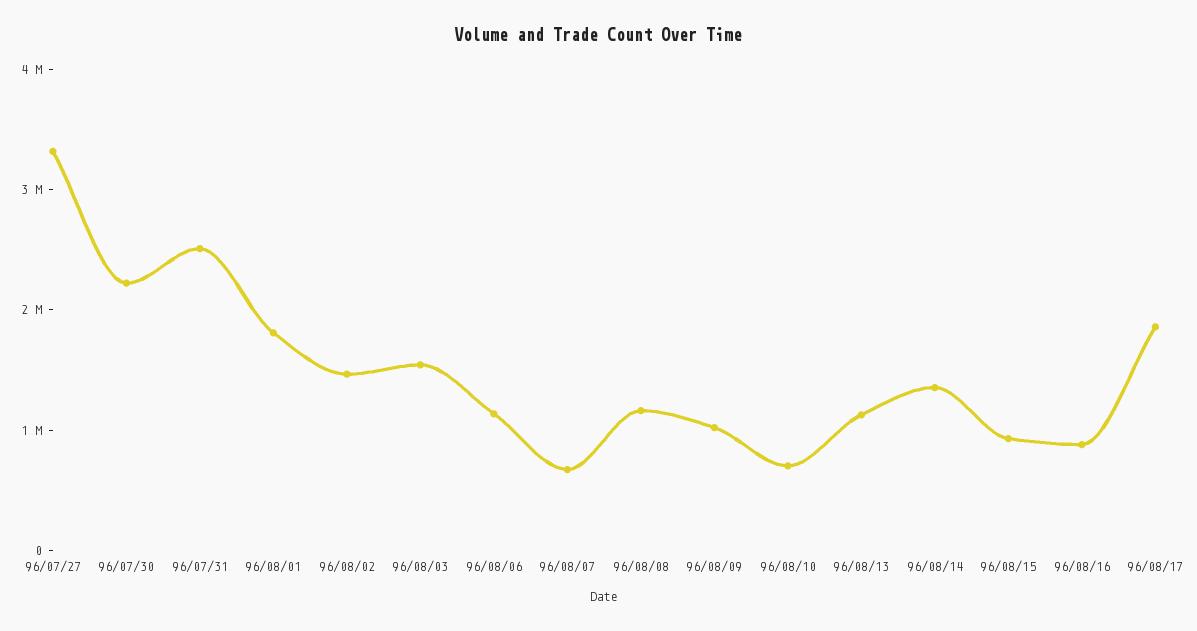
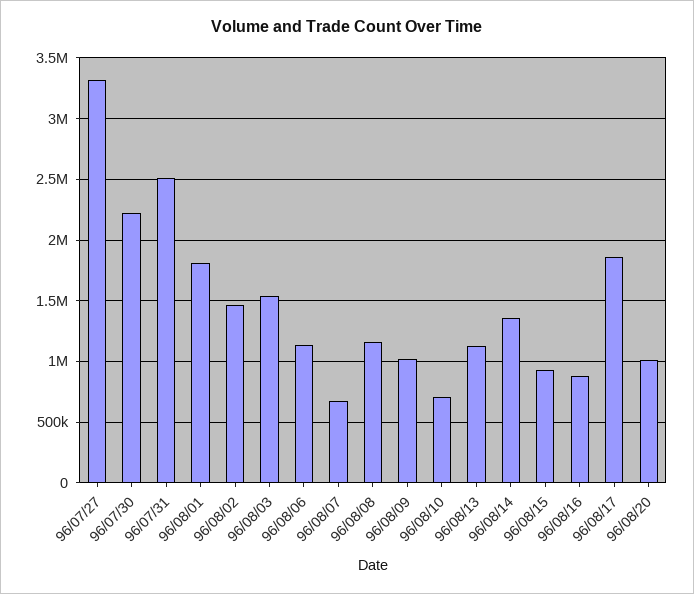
96/08/20: none -> 1000000

